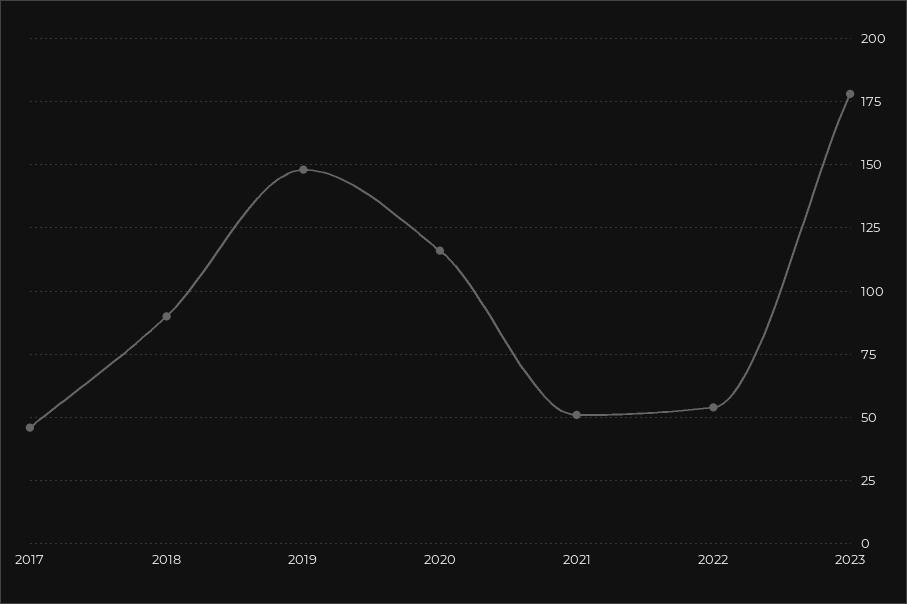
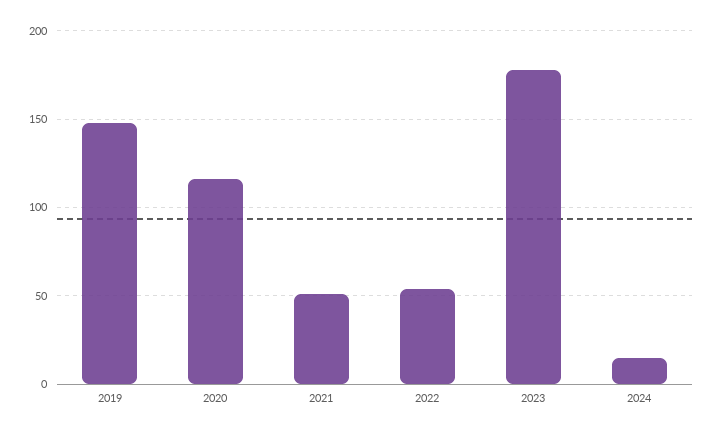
2017: 45 -> none
2018: 90 -> none
2024: none -> 15

